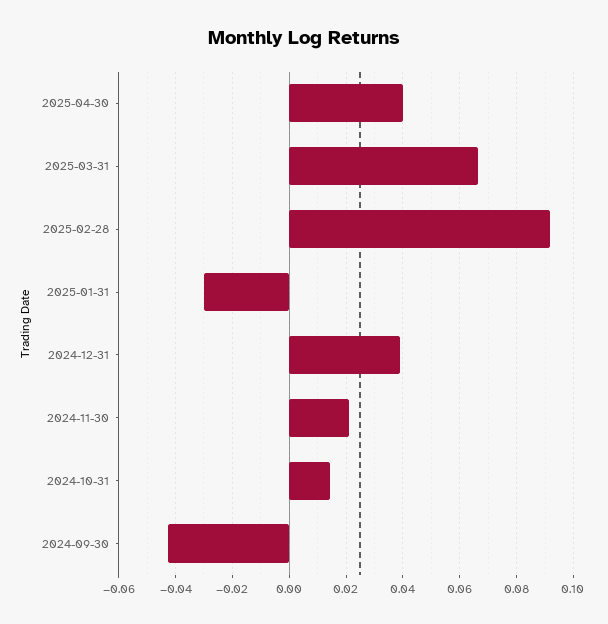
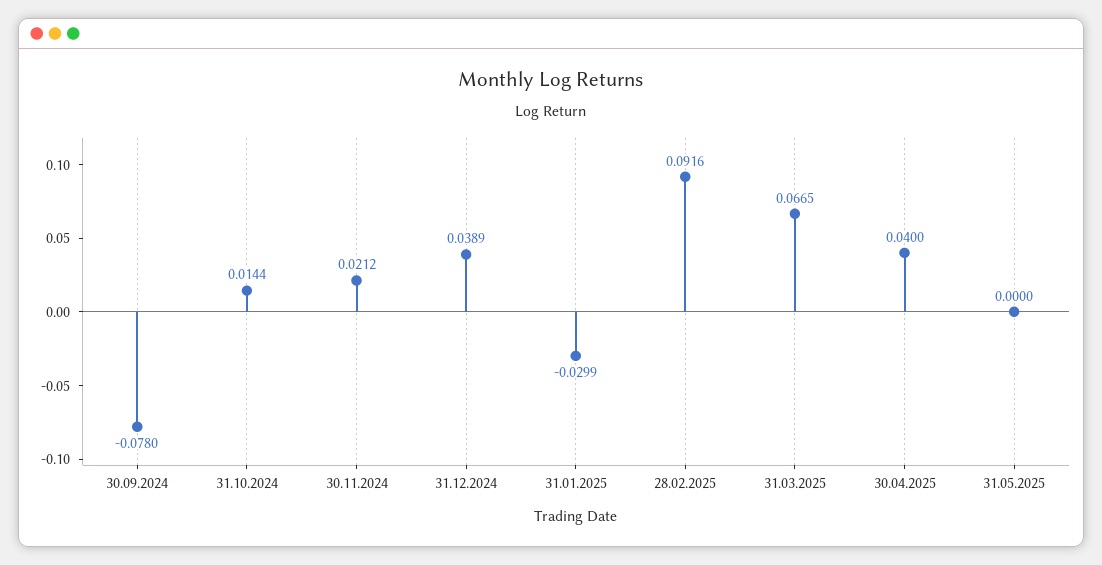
2024-09-30: -0.0425 -> -0.078
31.05.2025: none -> 0

